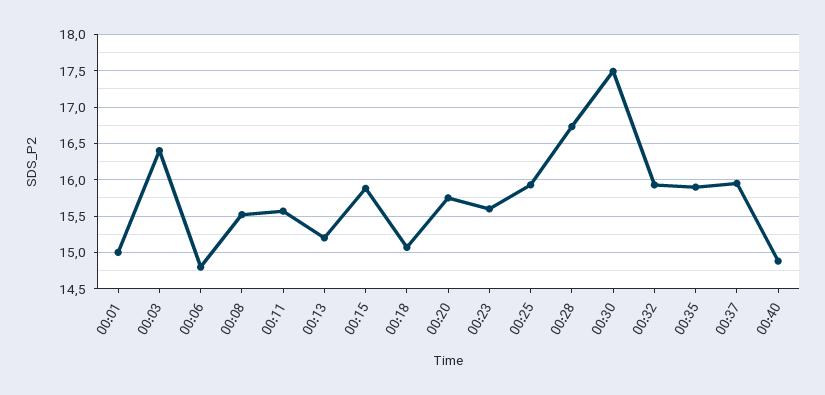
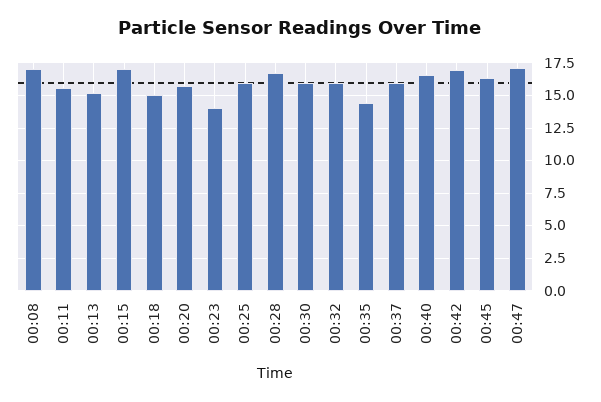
00:01: 15 -> none
00:03: 16.4 -> none
00:06: 14.8 -> none
00:08: 15.5 -> 17
00:15: 15.9 -> 17
00:23: 15.6 -> 14
00:30: 17.5 -> 16
00:35: 15.9 -> 14.5
00:40: 14.9 -> 16.5
00:42: none -> 17
00:45: none -> 16.5
00:47: none -> 17

